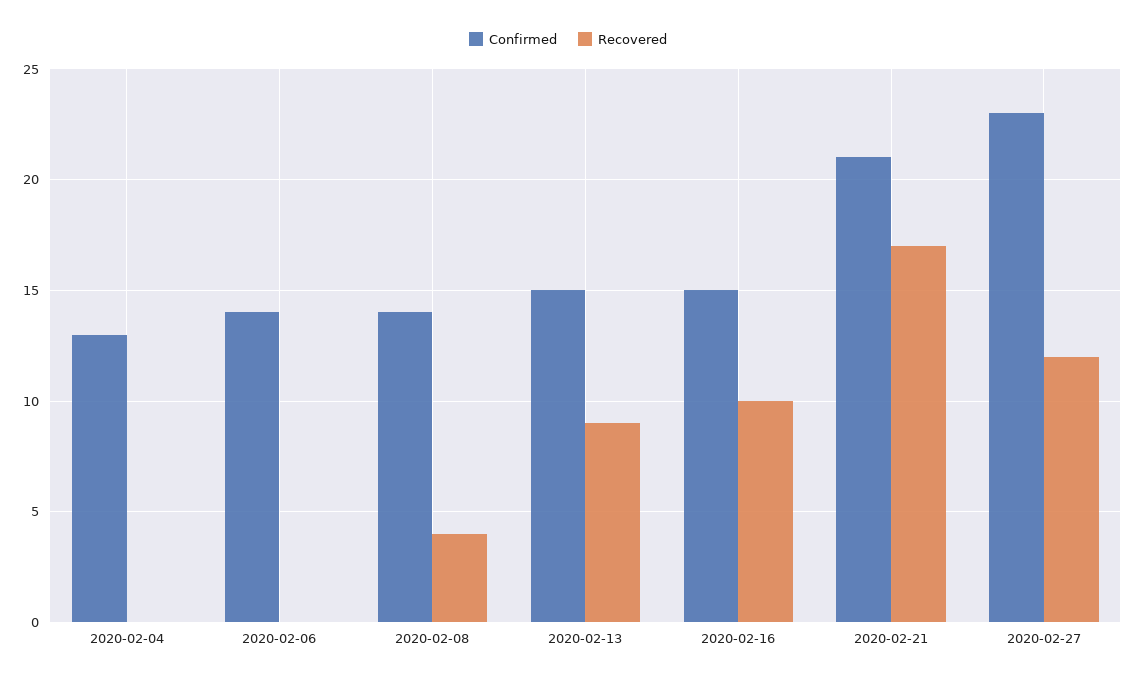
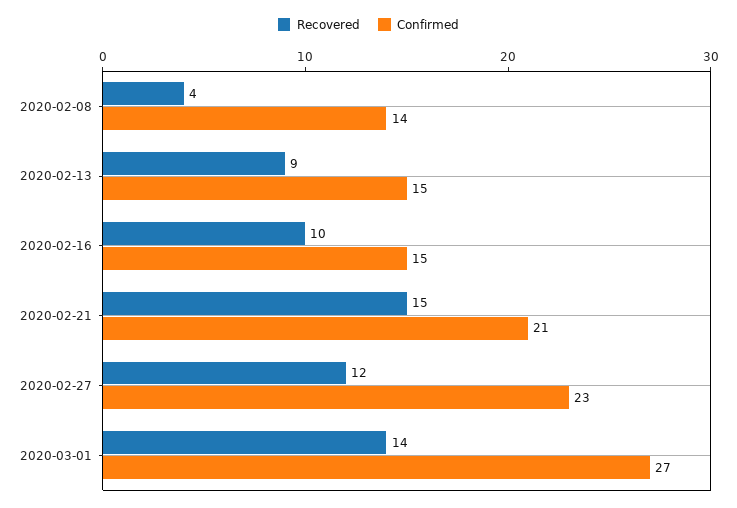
Confirmed, 2020-02-04: 13 -> none
Recovered, 2020-02-04: 0 -> none
Confirmed, 2020-02-06: 14 -> none
Recovered, 2020-02-06: 0 -> none
Recovered, 2020-02-21: 17 -> 15
Recovered, 2020-03-01: none -> 14
Confirmed, 2020-03-01: none -> 27

